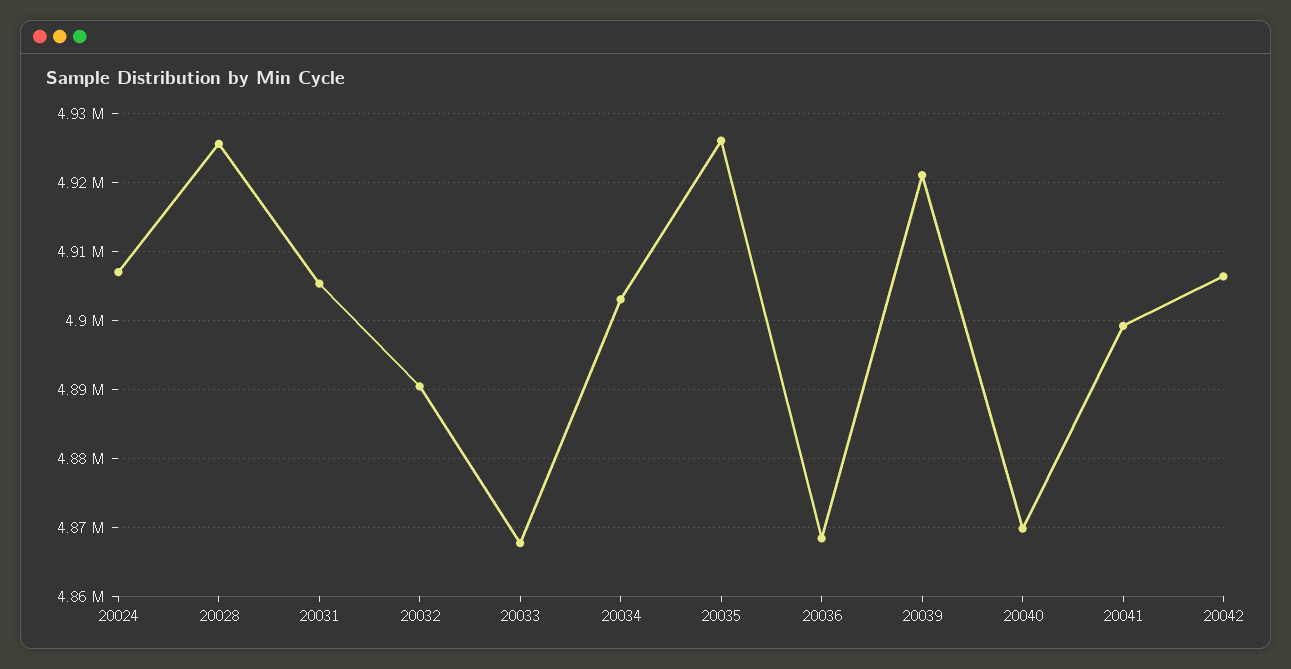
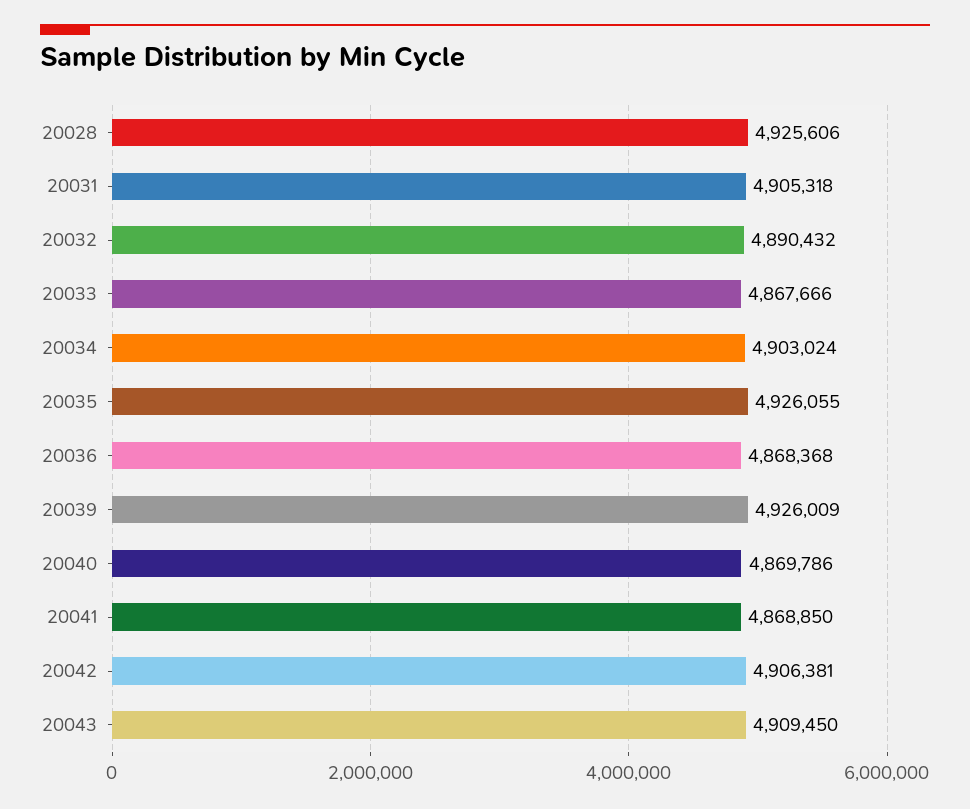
20024: 4907000 -> none
20039: 4921000 -> 4926009
20041: 4899000 -> 4868850
20043: none -> 4909450

